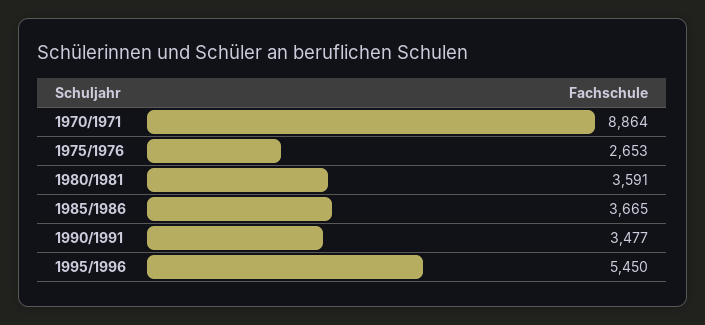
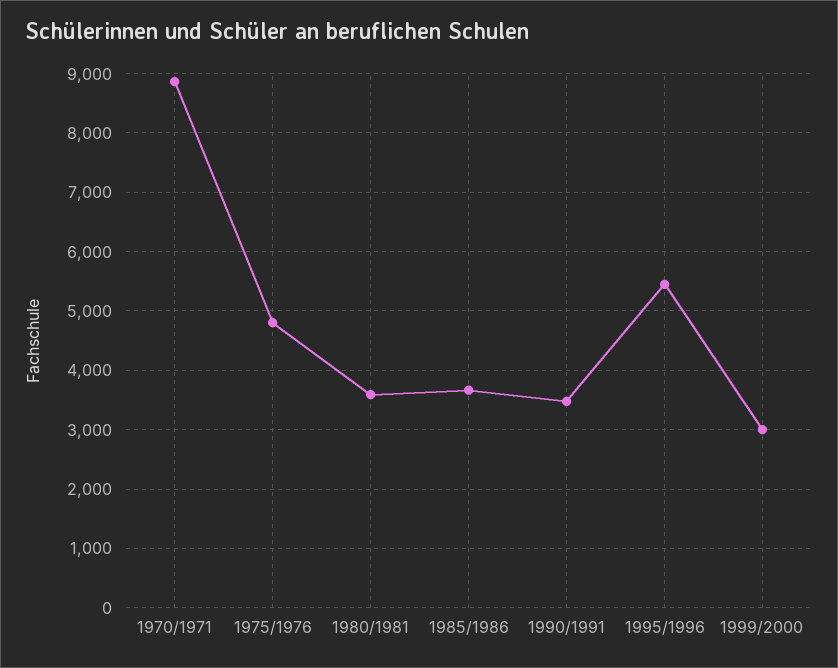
1975/1976: 2653 -> 4800
1999/2000: none -> 3000

